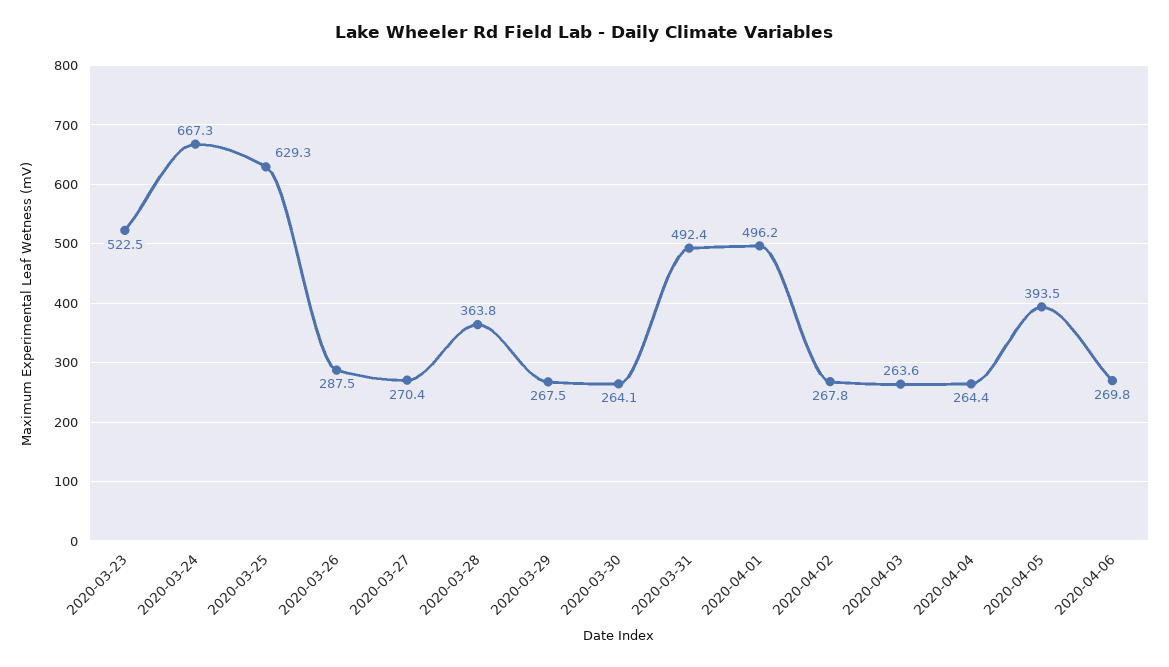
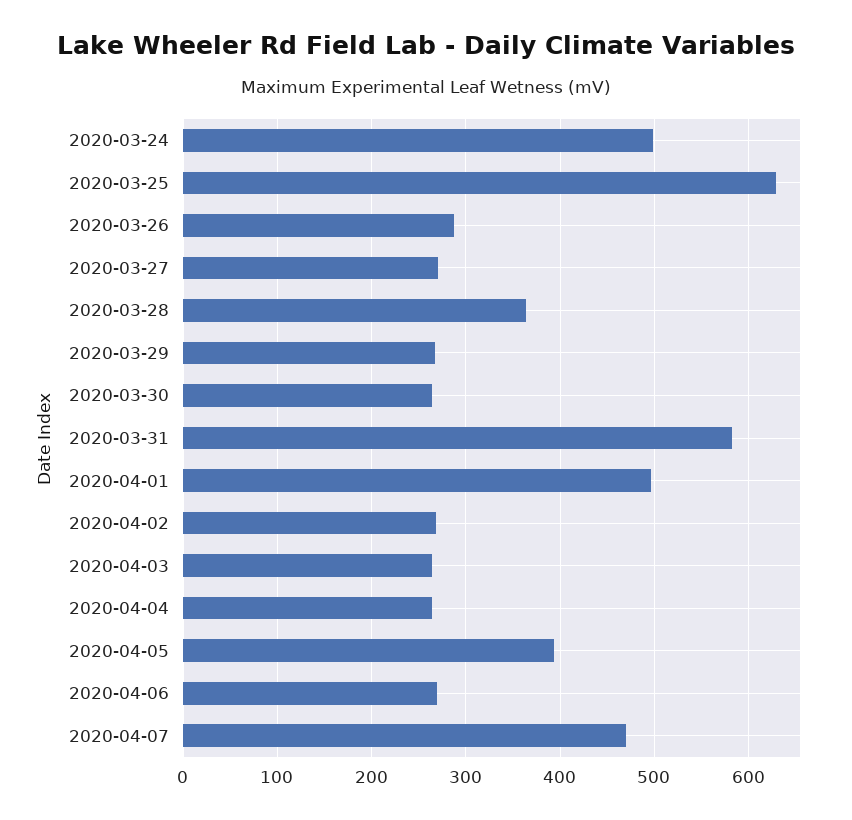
2020-03-23: 522.5 -> none
2020-03-24: 667.3 -> 500
2020-03-31: 492.4 -> 580
2020-04-07: none -> 470

